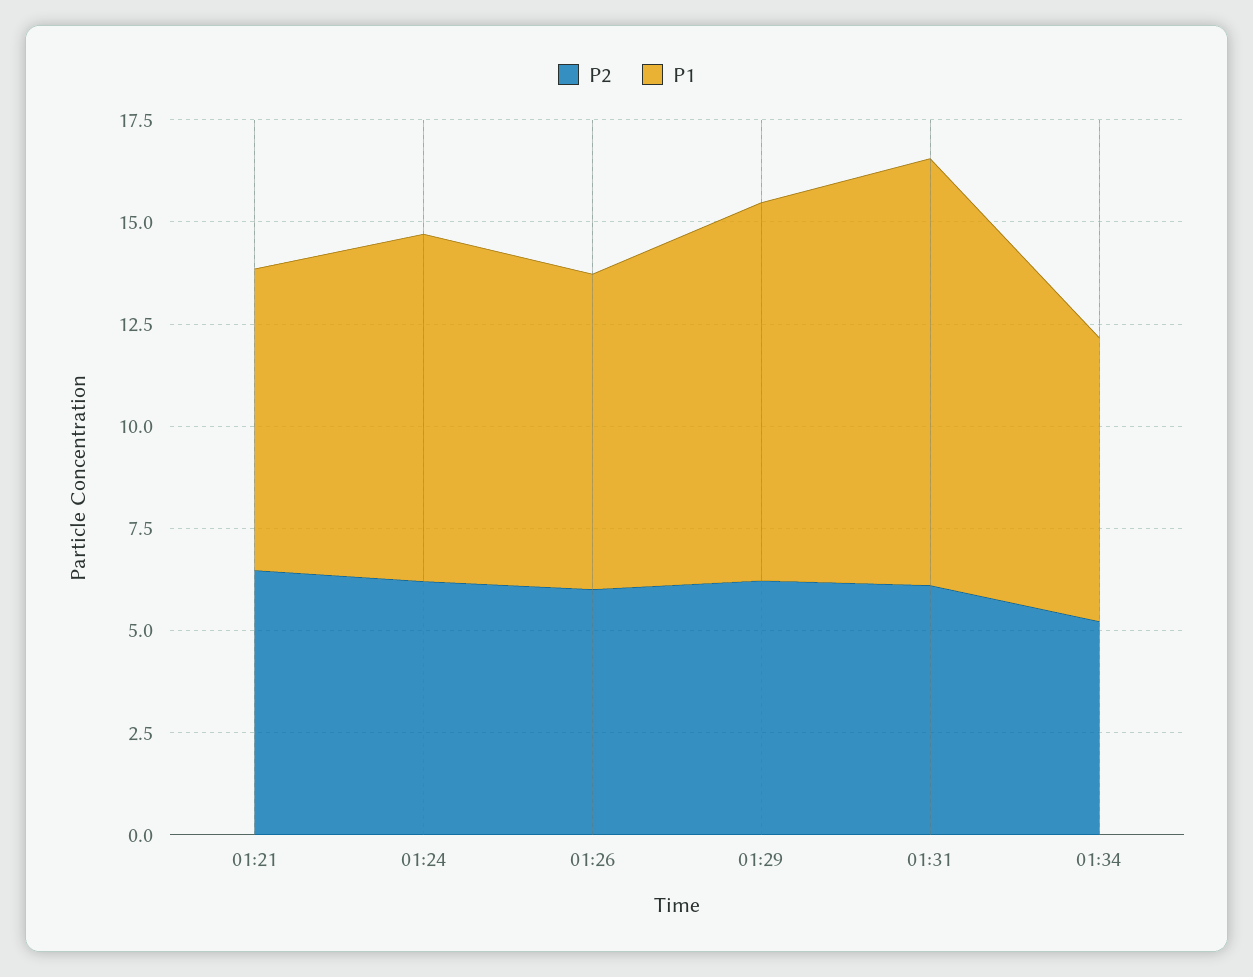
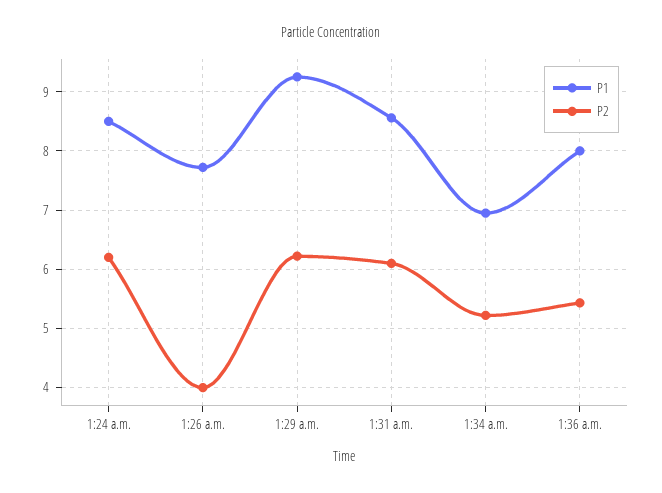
P2, 01:21: 6.5 -> none
P1, 01:21: 7.5 -> none
P2, 01:26: 6 -> 4
P1, 01:31: 10.5 -> 8.6
P1, 1:36 a.m.: none -> 8
P2, 1:36 a.m.: none -> 5.4

